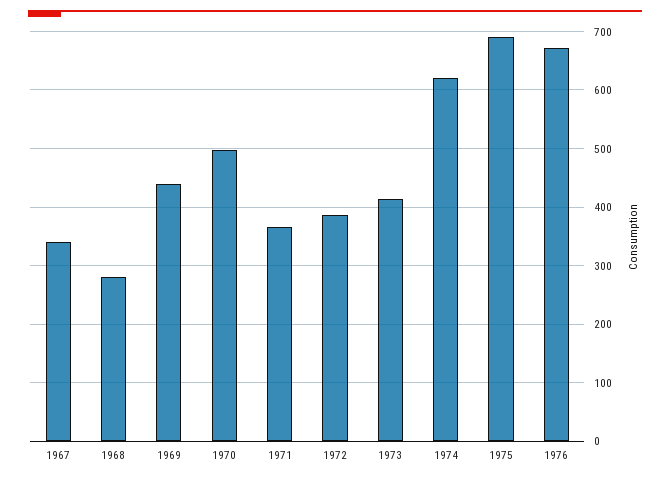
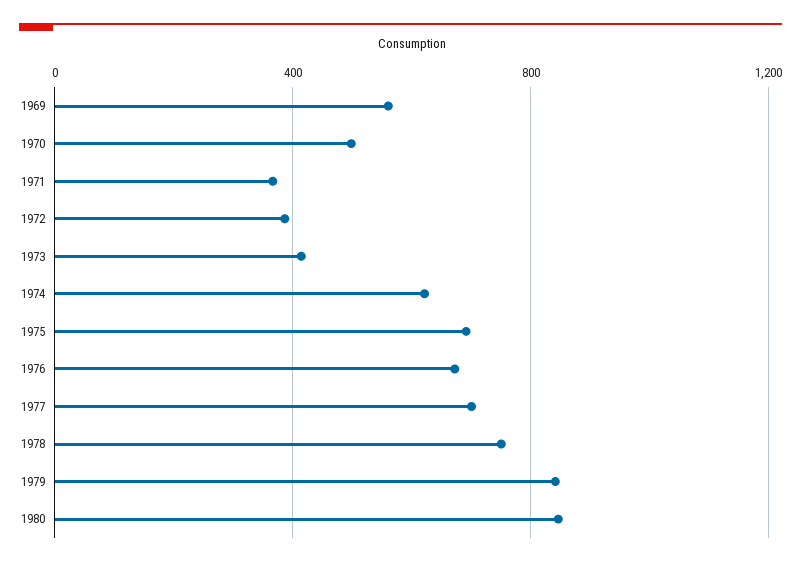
1967: 340 -> none
1968: 280 -> none
1969: 440 -> 550
1977: none -> 700
1978: none -> 750
1979: none -> 850
1980: none -> 850

